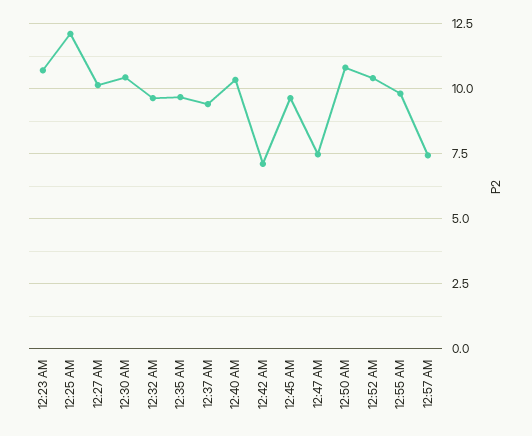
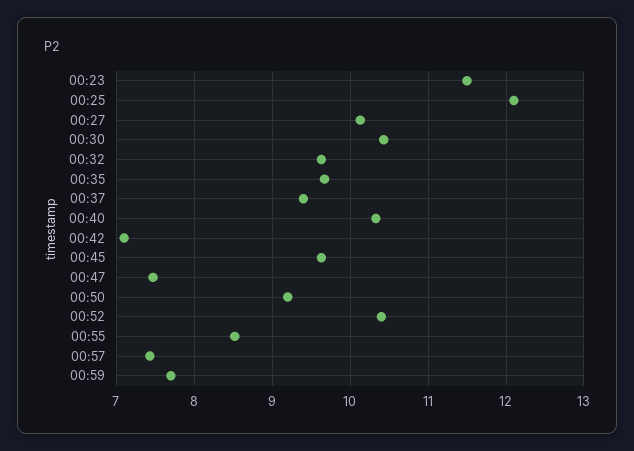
12:23 AM: 10.75 -> 11.5
12:50 AM: 10.75 -> 9.2
12:55 AM: 9.75 -> 8.5
00:59: none -> 7.7

